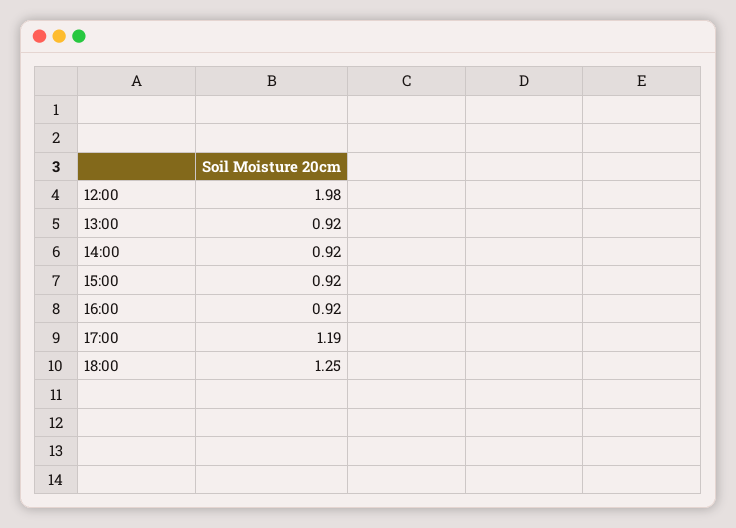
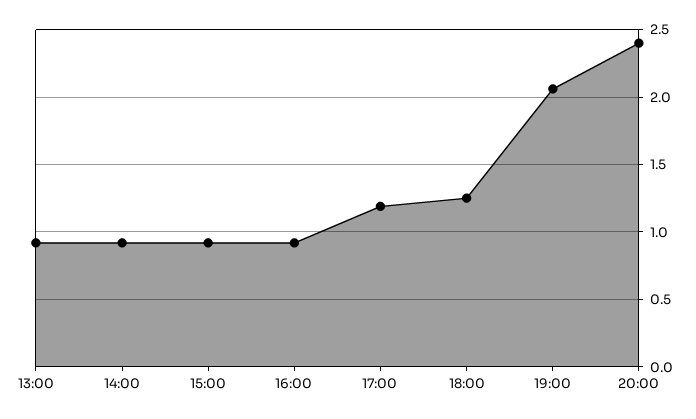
12:00: 1.98 -> none
19:00: none -> 2.05
20:00: none -> 2.4

